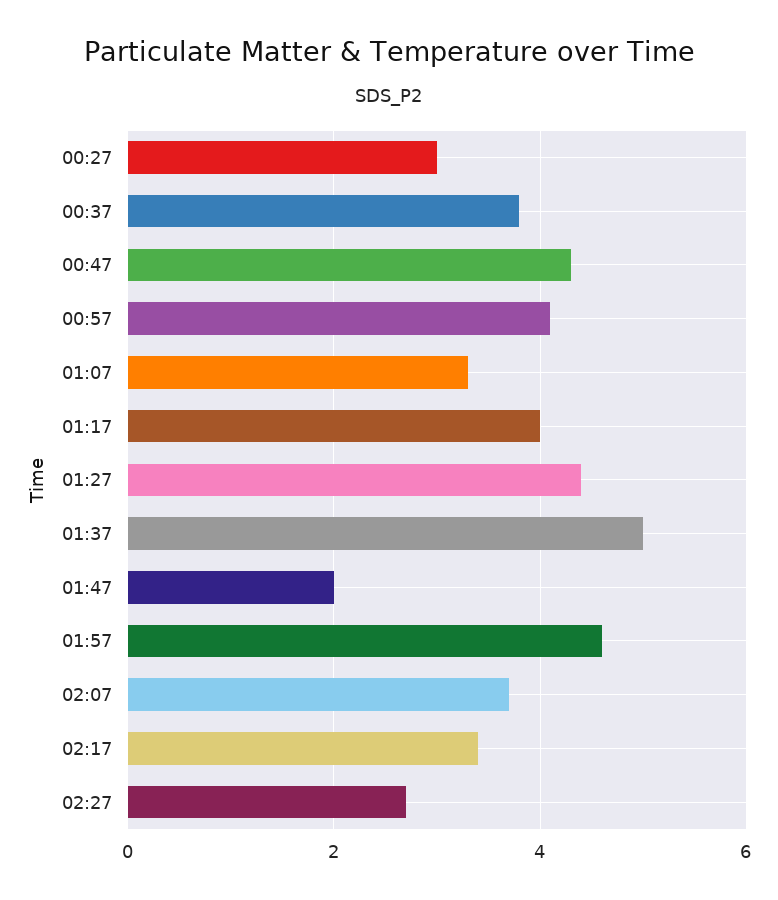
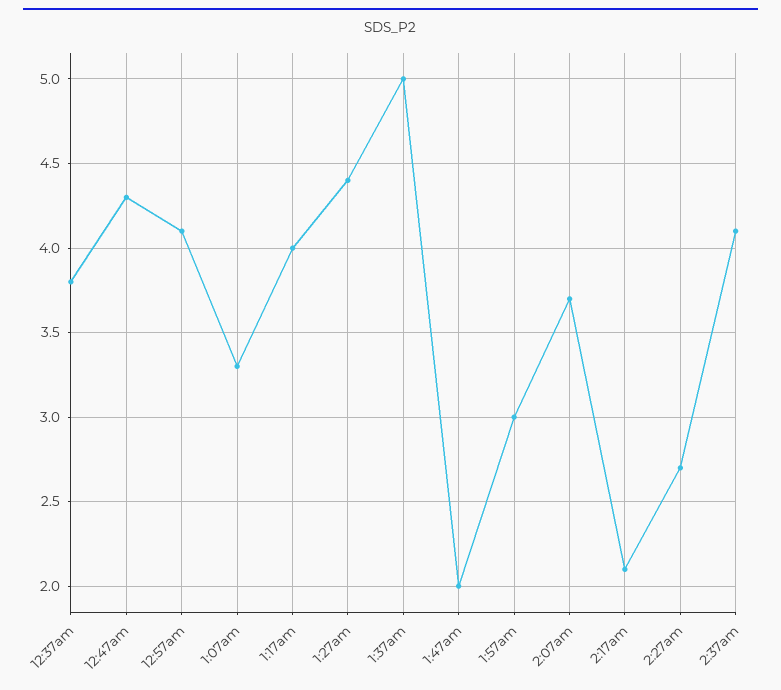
00:27: 3 -> none
01:57: 4.5 -> 3
02:17: 3.5 -> 2.1
2:37am: none -> 4.1

